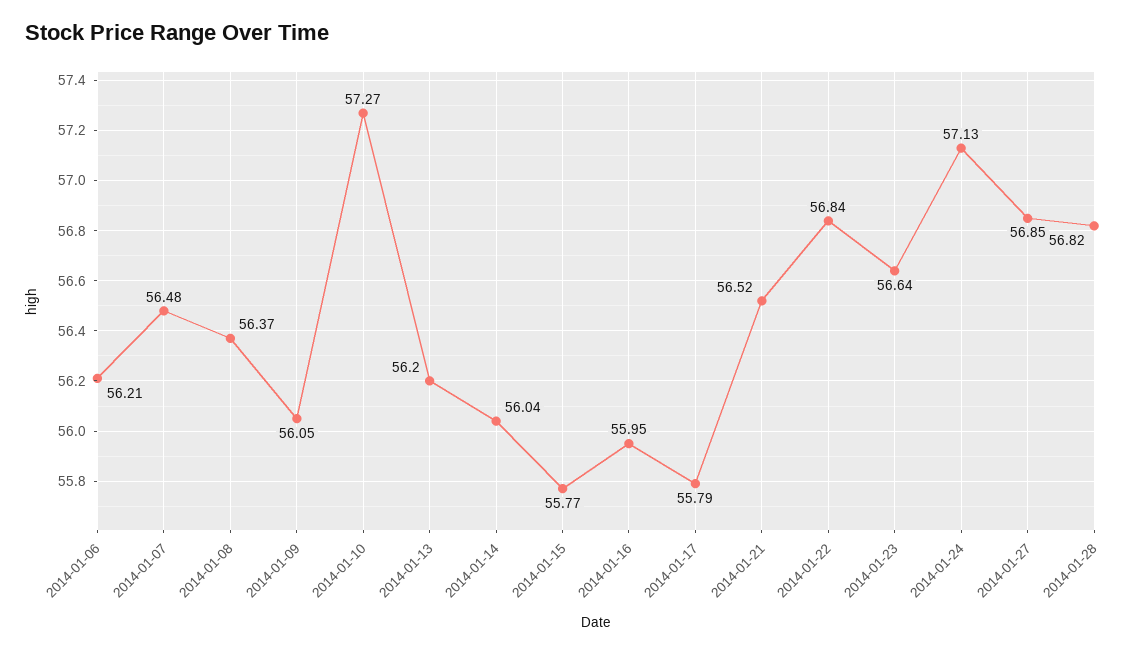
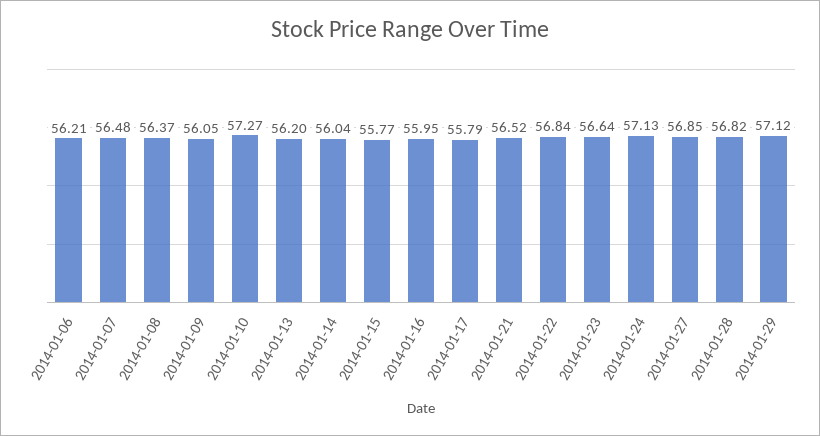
2014-01-29: none -> 57.12

